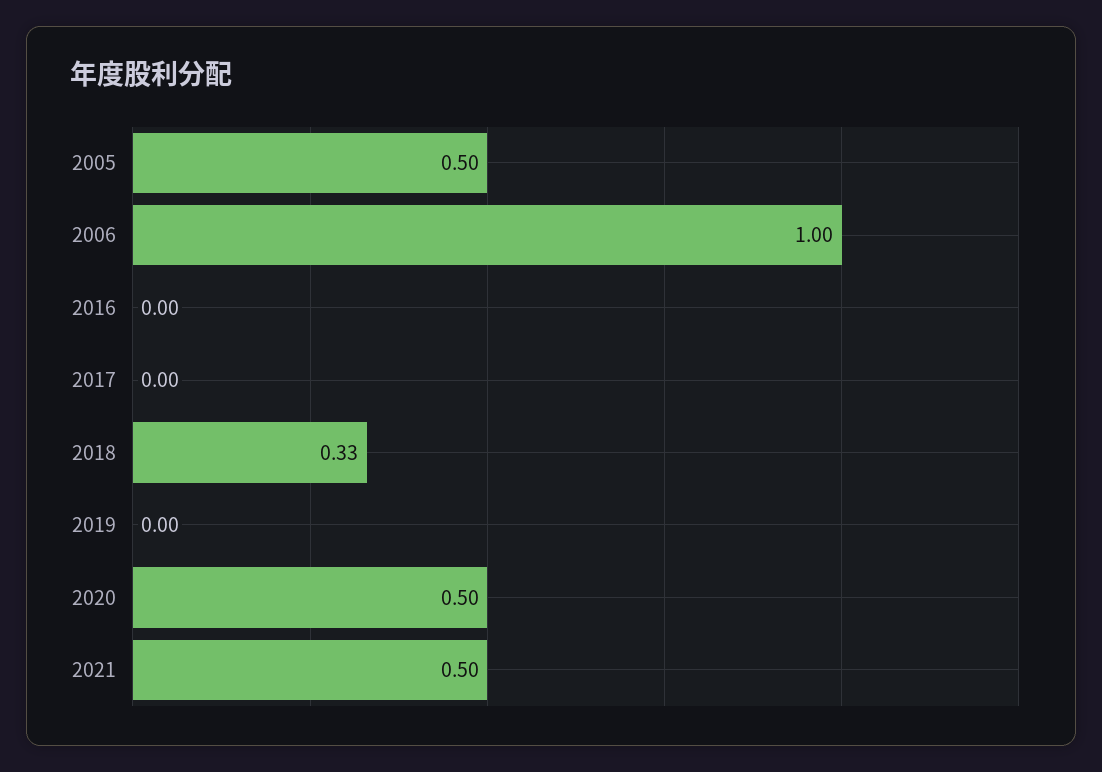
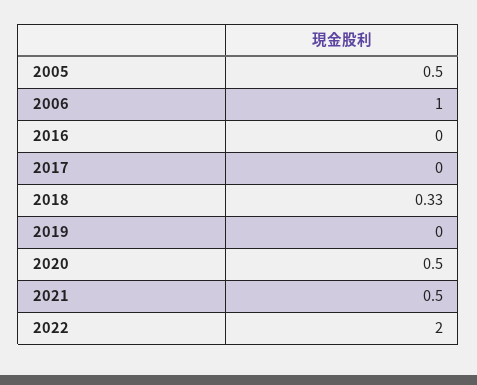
2022: none -> 2

